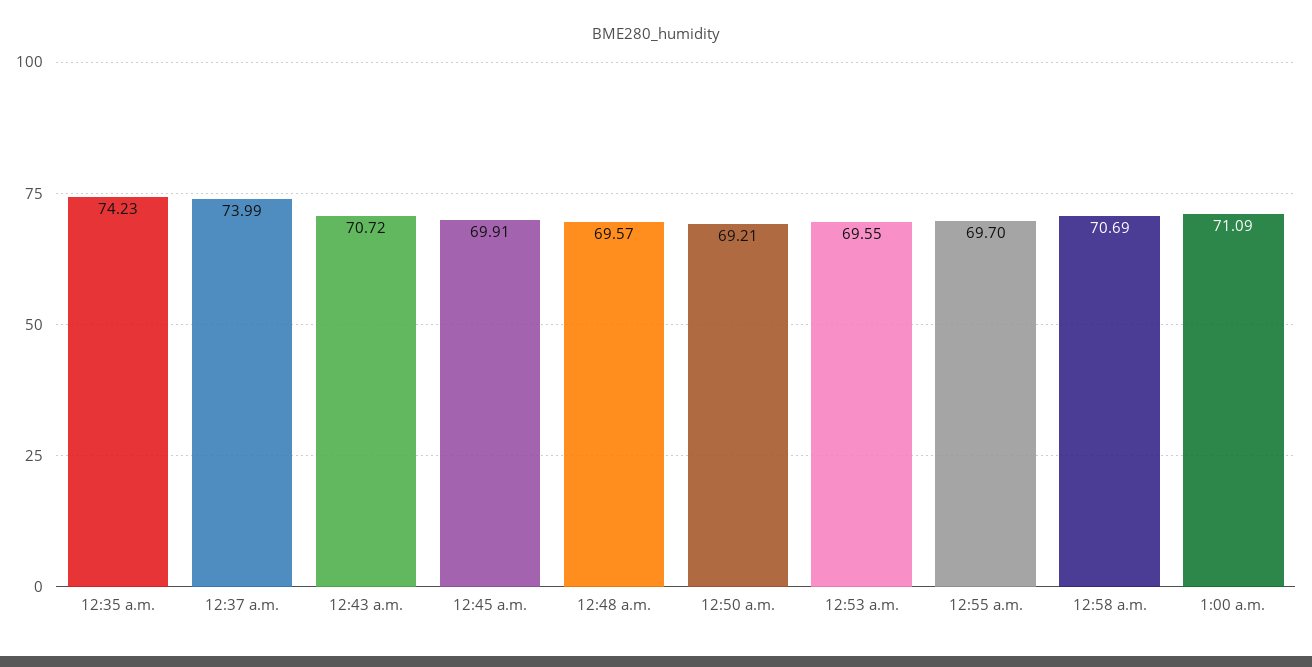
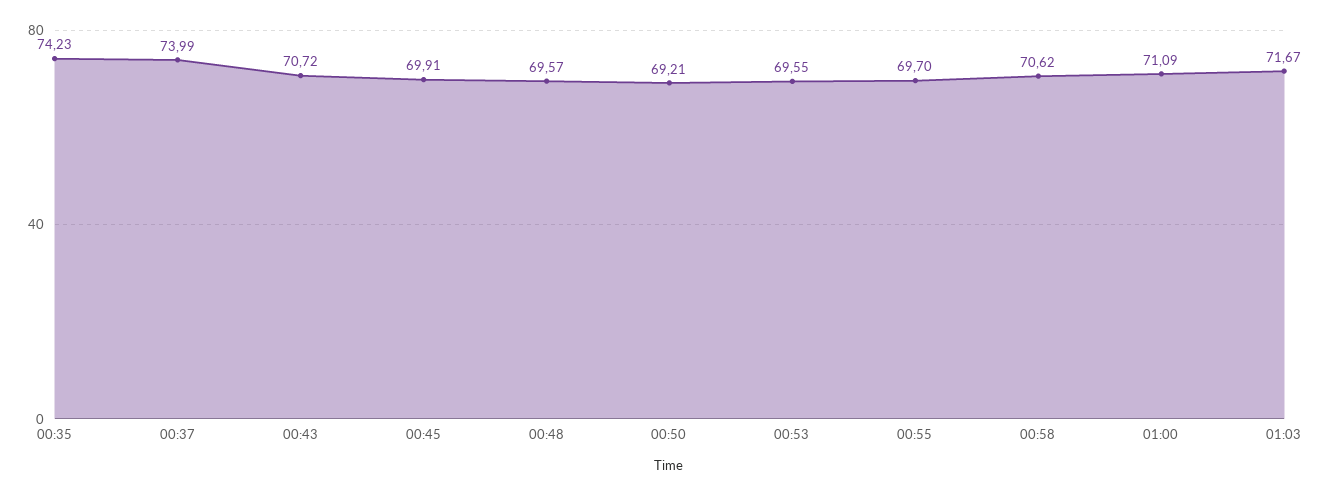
12:58 a.m.: 70.69 -> 70.62
01:03: none -> 71.67

